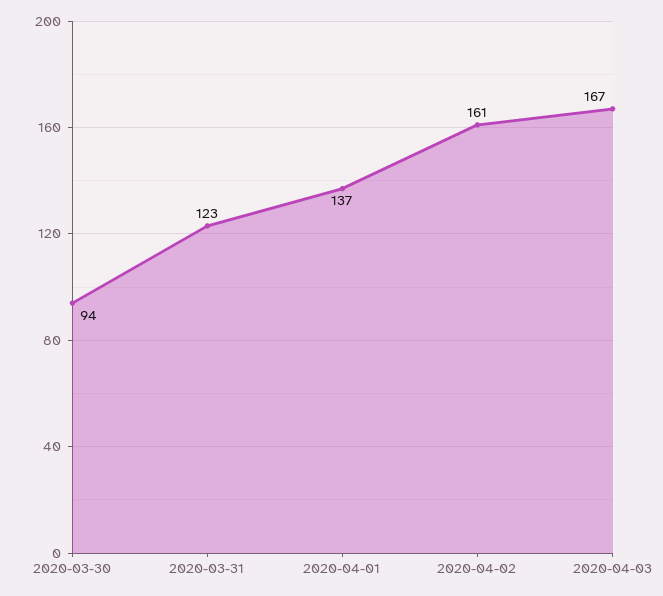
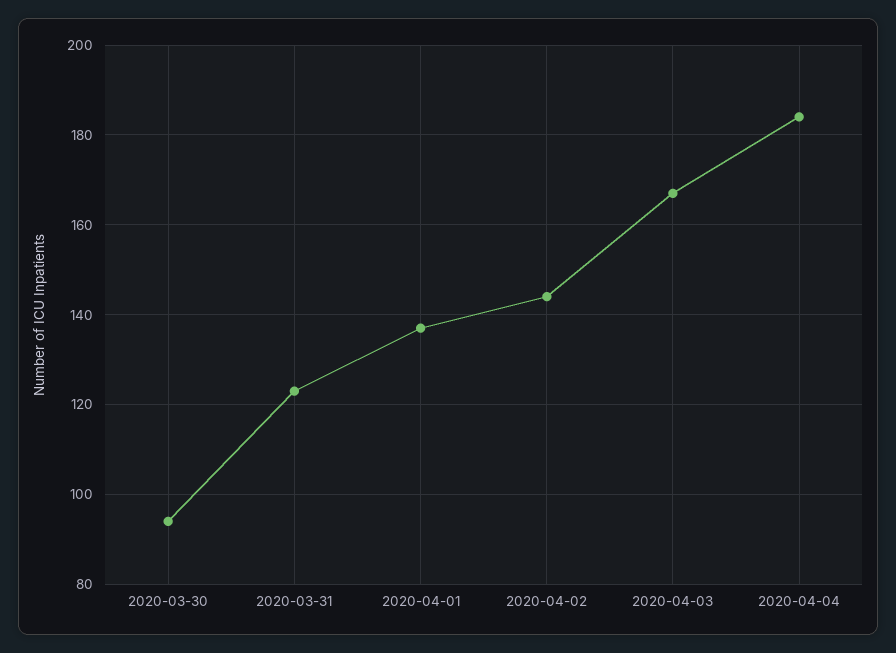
2020-04-02: 161 -> 145
2020-04-04: none -> 185

